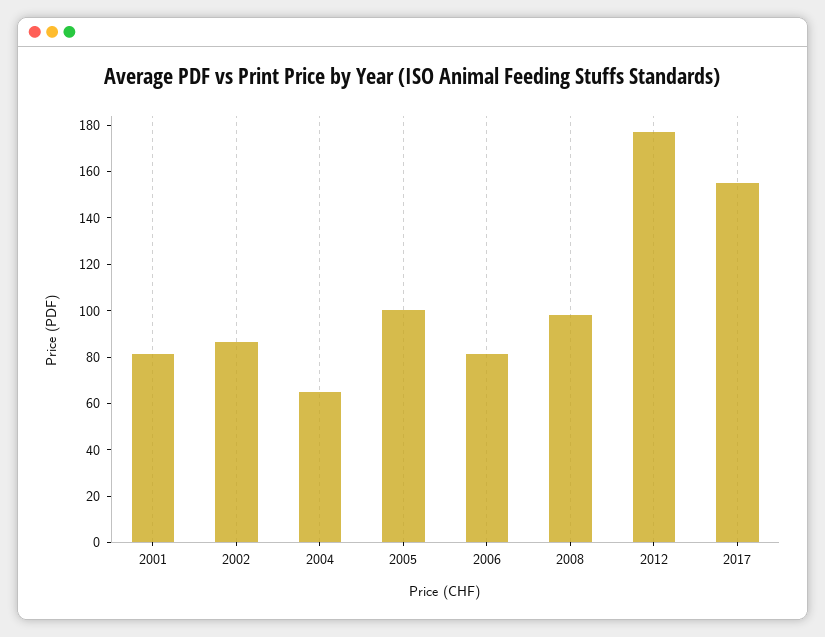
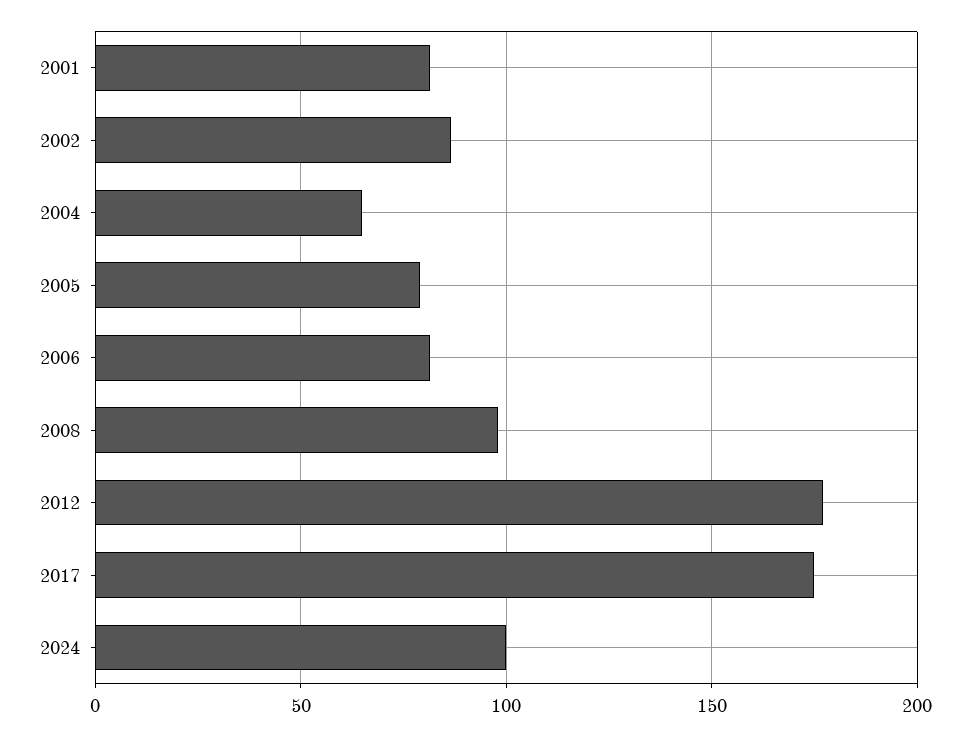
2005: 100 -> 80
2017: 155 -> 175
2024: none -> 100

